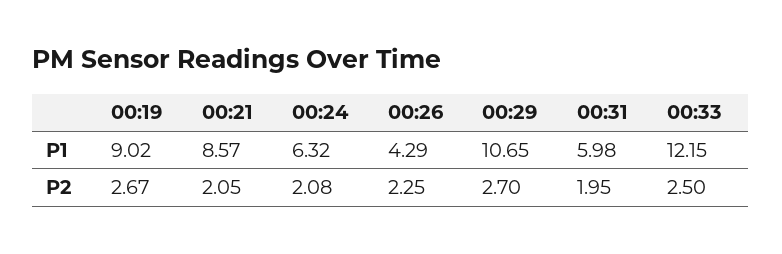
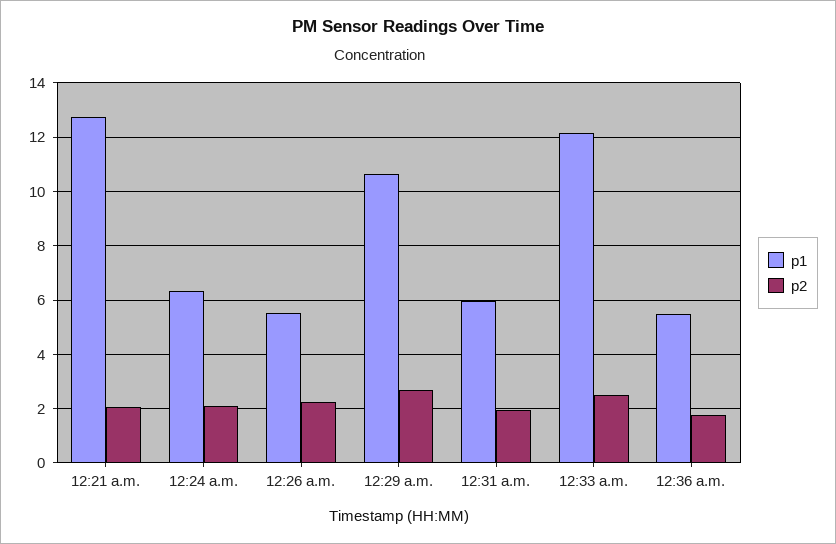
P1, 00:19: 9.02 -> none
P1, 00:21: 8.57 -> 12.75
P1, 00:26: 4.29 -> 5.5
P2, 00:19: 2.67 -> none
P1, 12:36 a.m.: none -> 5.5
P2, 12:36 a.m.: none -> 1.75

